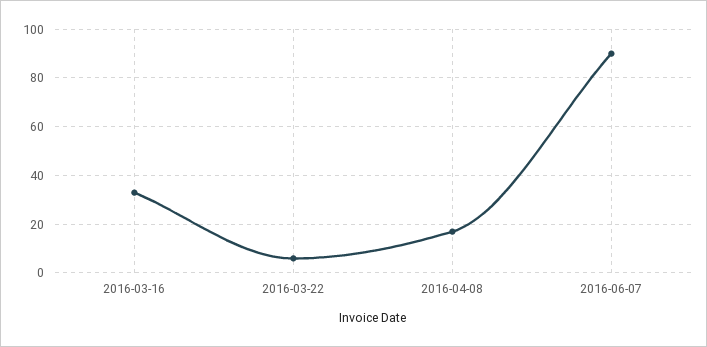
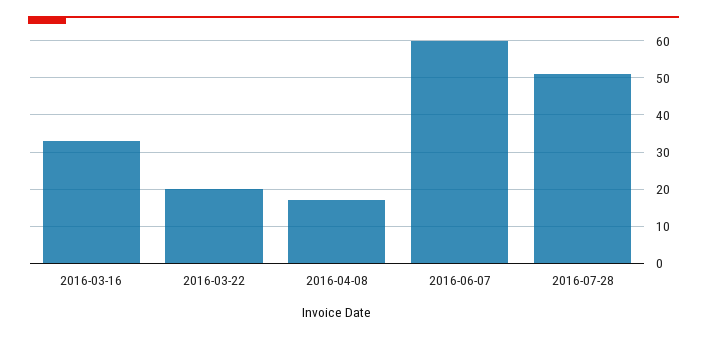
2016-03-22: 5 -> 20
2016-06-07: 90 -> 60
2016-07-28: none -> 50

